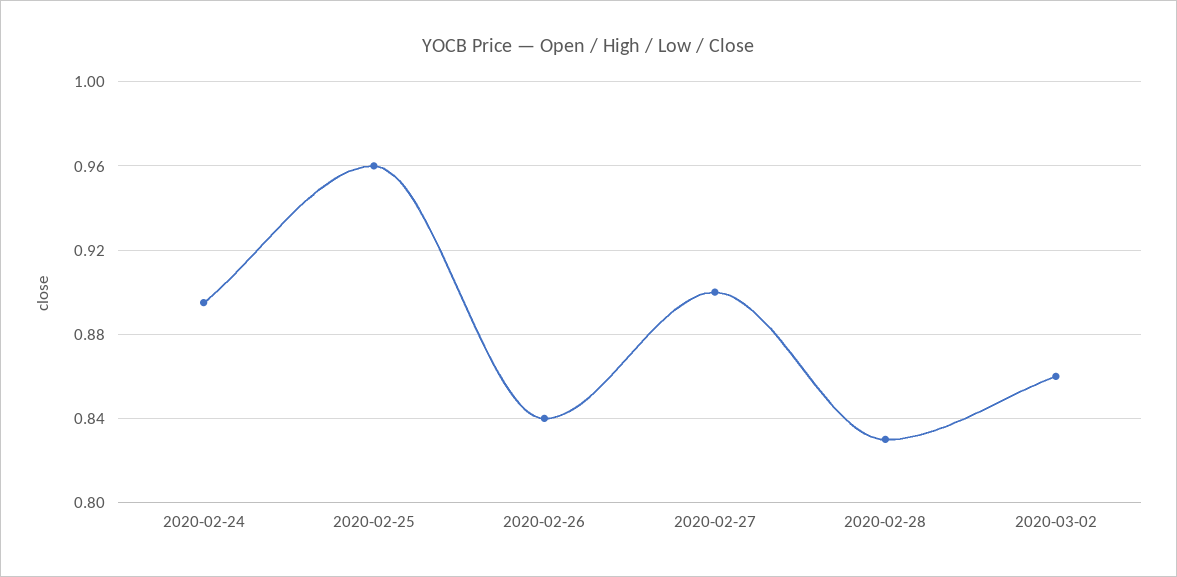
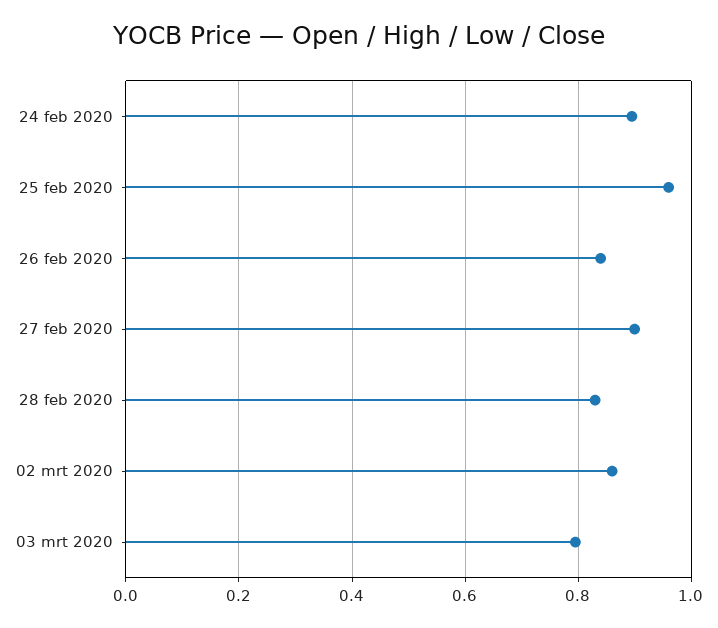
03 mrt 2020: none -> 0.8

